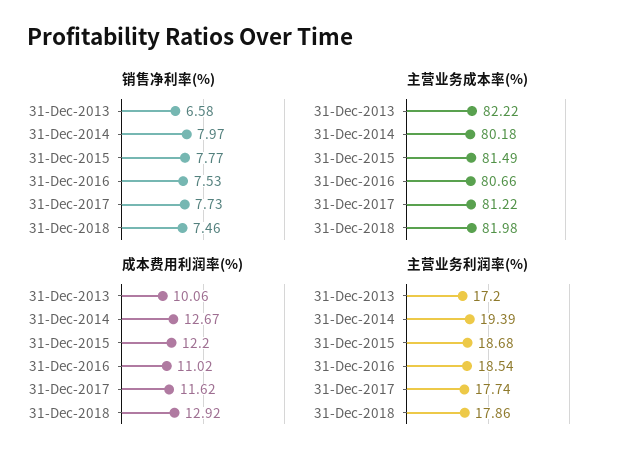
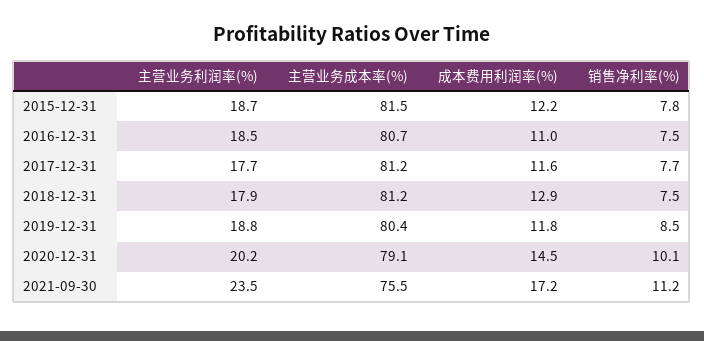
销售净利率(%), 31-Dec-2013: 6.58 -> none
销售净利率(%), 31-Dec-2014: 7.97 -> none
主营业务成本率(%), 31-Dec-2013: 82.22 -> none
主营业务成本率(%), 31-Dec-2014: 80.18 -> none
主营业务成本率(%), 31-Dec-2018: 81.98 -> 81.2
成本费用利润率(%), 31-Dec-2013: 10.06 -> none
成本费用利润率(%), 31-Dec-2014: 12.67 -> none
主营业务利润率(%), 31-Dec-2013: 17.2 -> none
主营业务利润率(%), 31-Dec-2014: 19.39 -> none
主营业务利润率(%), 2019-12-31: none -> 18.8
主营业务成本率(%), 2019-12-31: none -> 80.4
成本费用利润率(%), 2019-12-31: none -> 11.8
销售净利率(%), 2019-12-31: none -> 8.5
主营业务利润率(%), 2020-12-31: none -> 20.2
主营业务成本率(%), 2020-12-31: none -> 79.1
成本费用利润率(%), 2020-12-31: none -> 14.5
销售净利率(%), 2020-12-31: none -> 10.1
主营业务利润率(%), 2021-09-30: none -> 23.5
主营业务成本率(%), 2021-09-30: none -> 75.5
成本费用利润率(%), 2021-09-30: none -> 17.2
销售净利率(%), 2021-09-30: none -> 11.2

